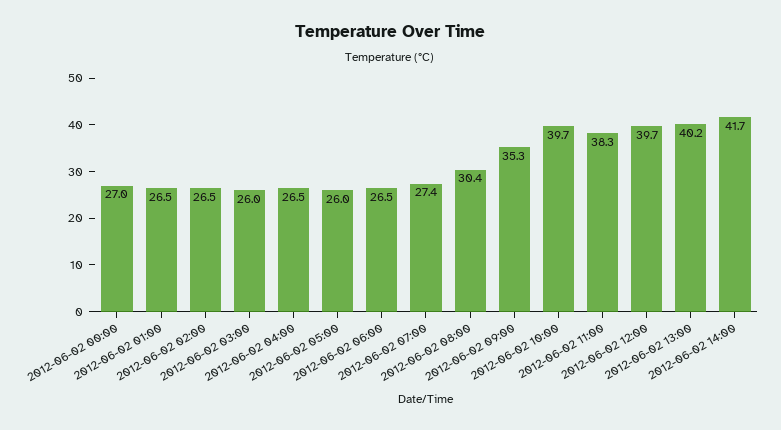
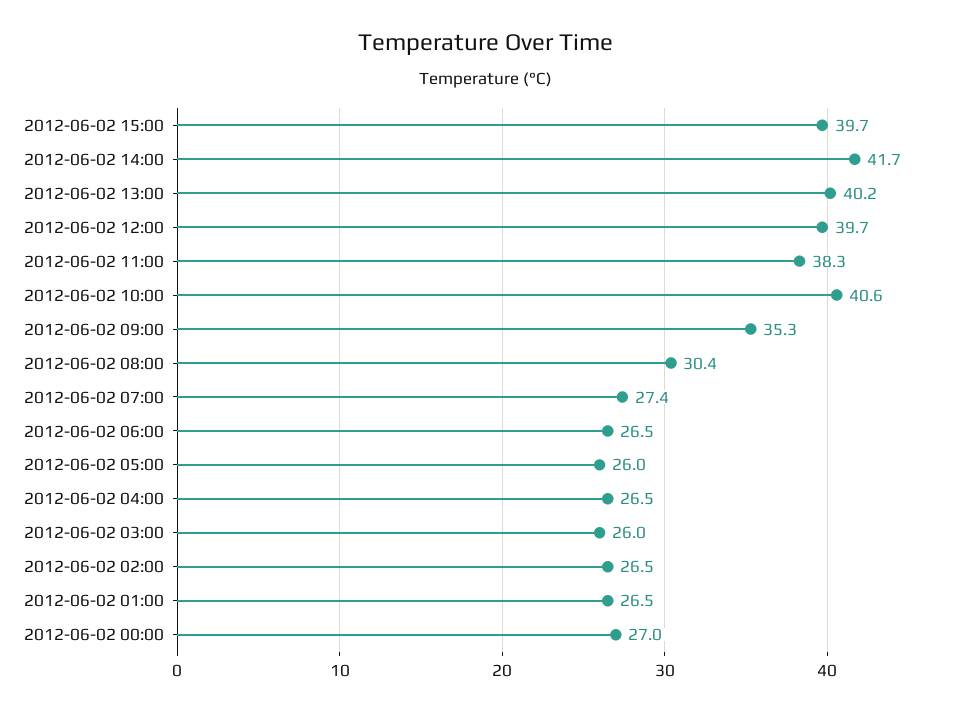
2012-06-02 10:00: 39.7 -> 40.6
2012-06-02 15:00: none -> 39.7

